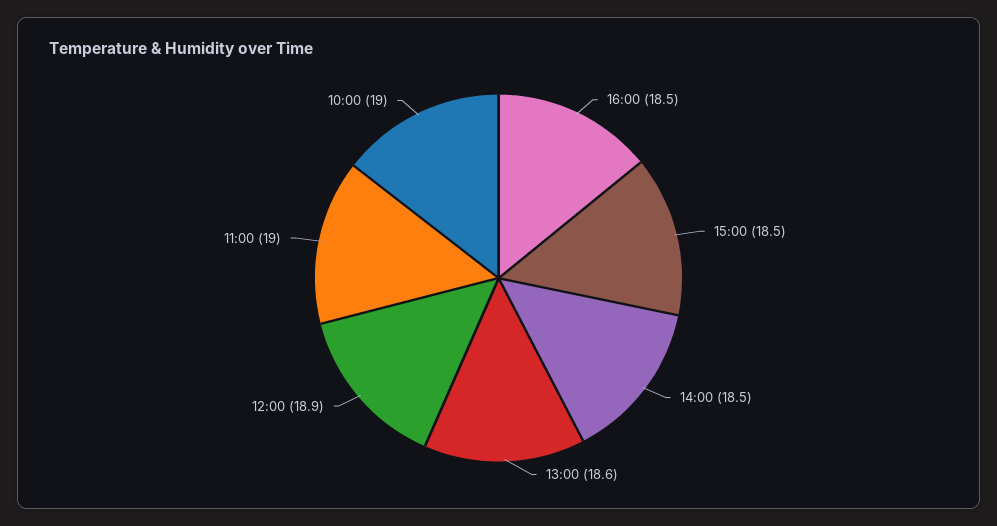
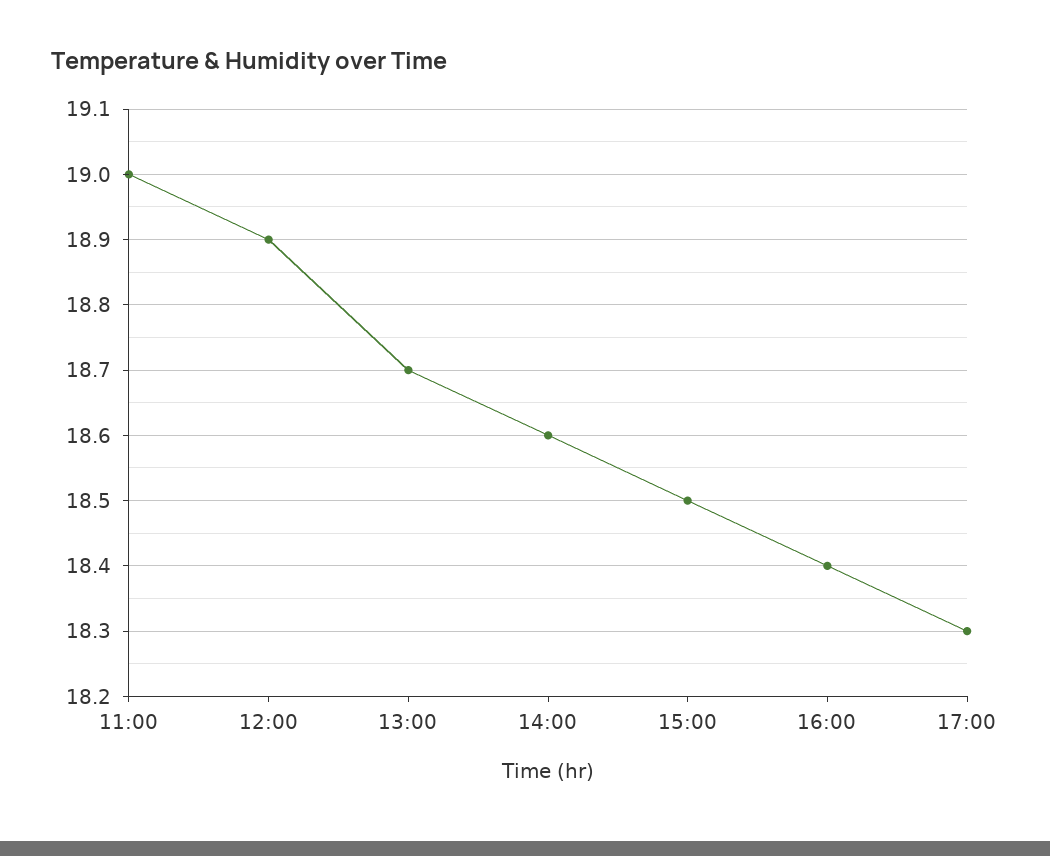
16:00: 18.5 -> 18.4
14:00: 18.5 -> 18.6
13:00: 18.6 -> 18.7
10:00: 19 -> none
17:00: none -> 18.3

